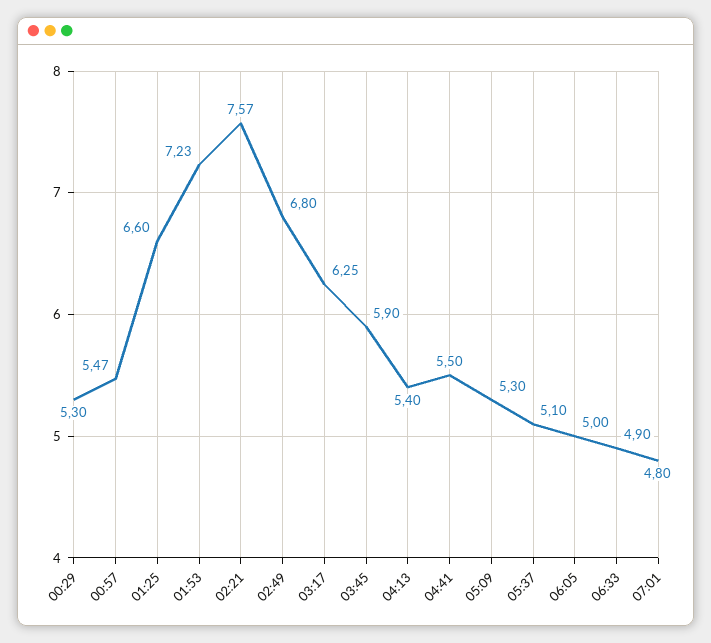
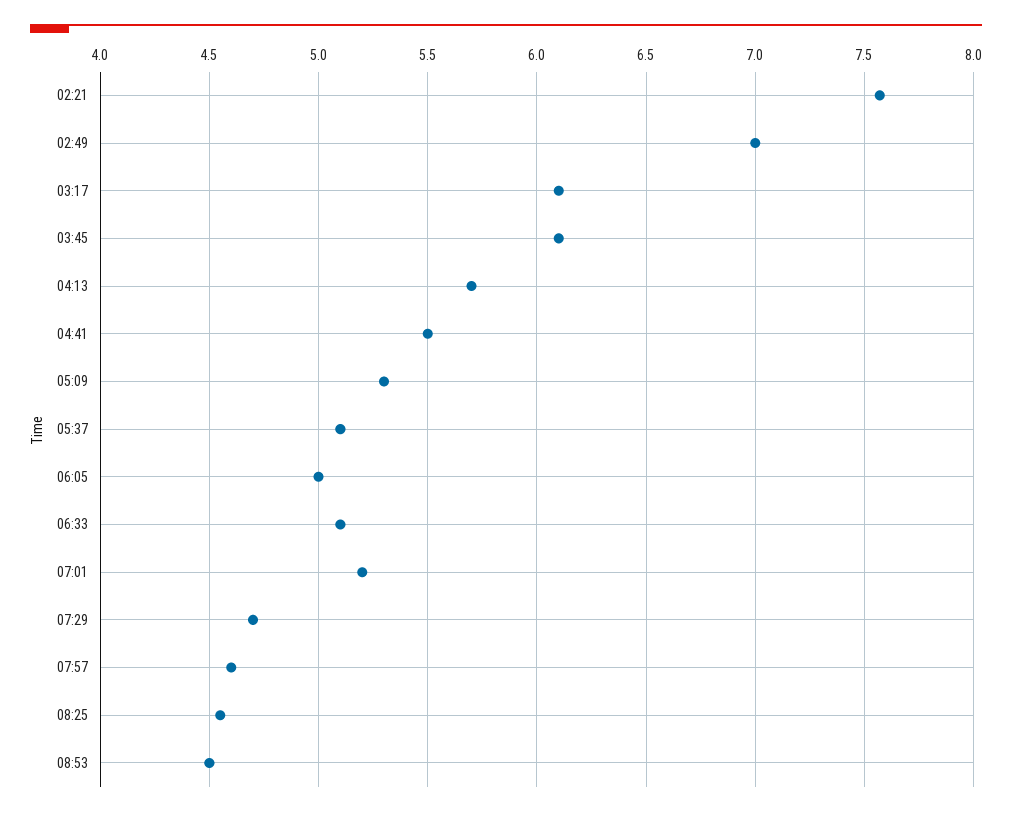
00:29: 5.3 -> none
00:57: 5.47 -> none
01:25: 6.6 -> none
01:53: 7.23 -> none
02:49: 6.8 -> 7
03:17: 6.25 -> 6.1
03:45: 5.9 -> 6.1
04:13: 5.4 -> 5.7
06:33: 4.9 -> 5.1
07:01: 4.8 -> 5.2
07:29: none -> 4.7
07:57: none -> 4.6
08:25: none -> 4.55
08:53: none -> 4.5

